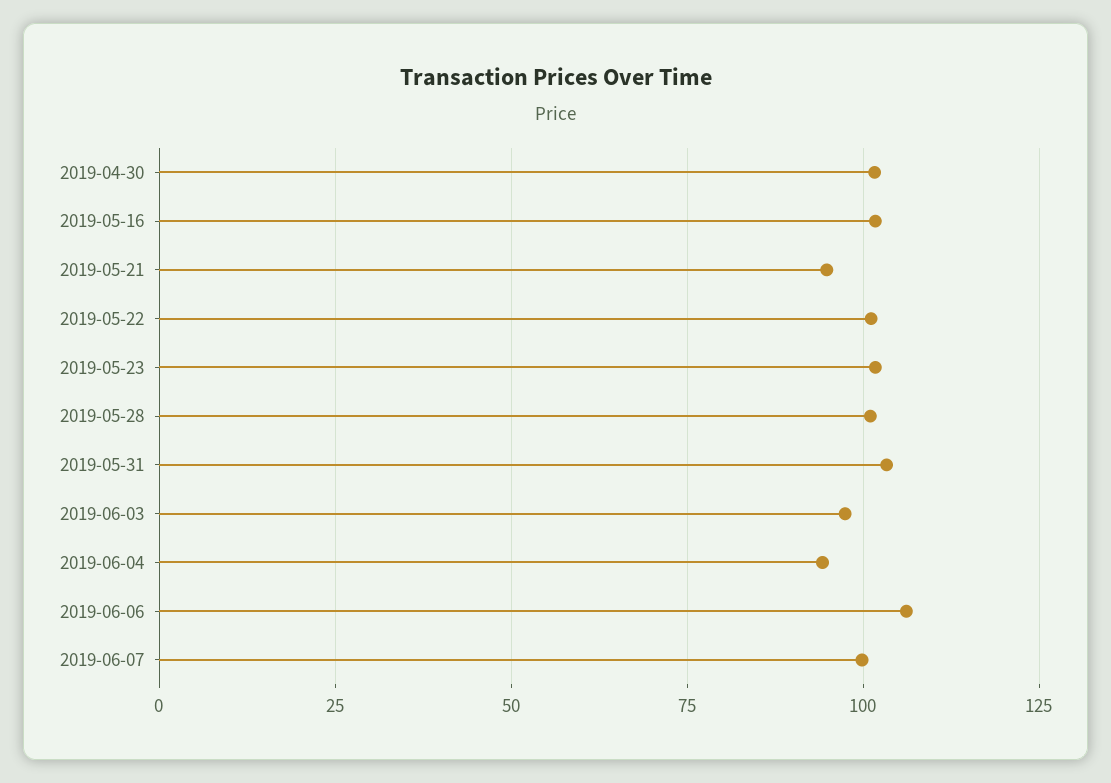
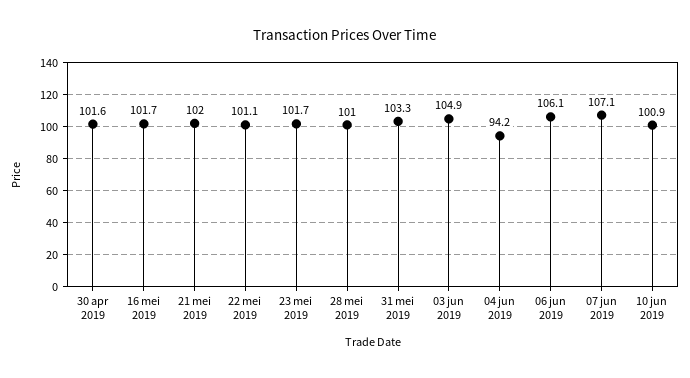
2019-05-21: 95 -> 102
2019-06-03: 97.5 -> 104.9
2019-06-07: 100 -> 107.1
10 jun 2019: none -> 100.9

